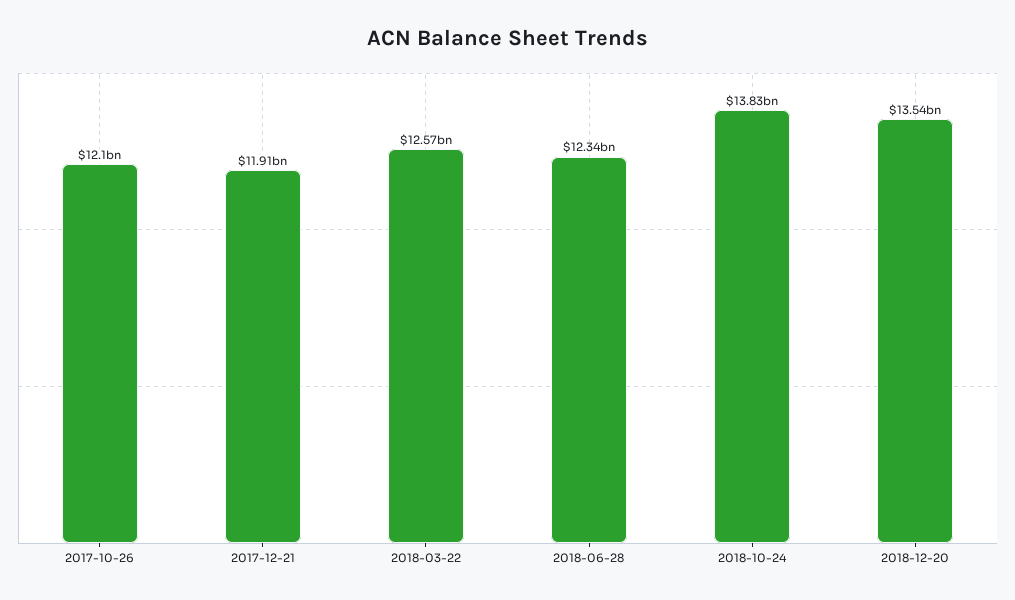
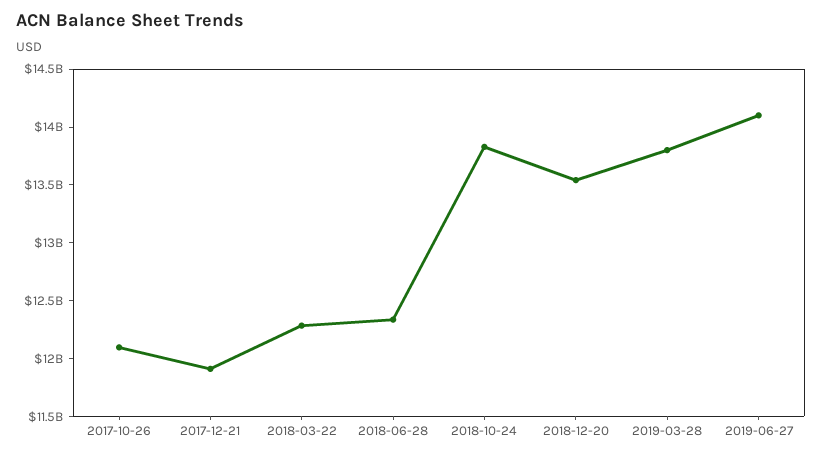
2018-03-22: 12570000000 -> 12300000000
2019-03-28: none -> 13800000000
2019-06-27: none -> 14100000000

